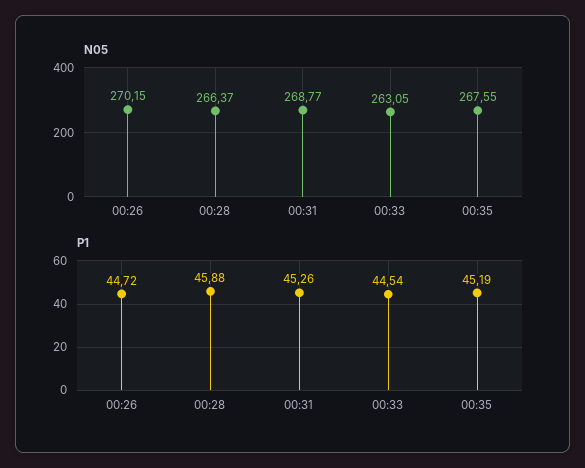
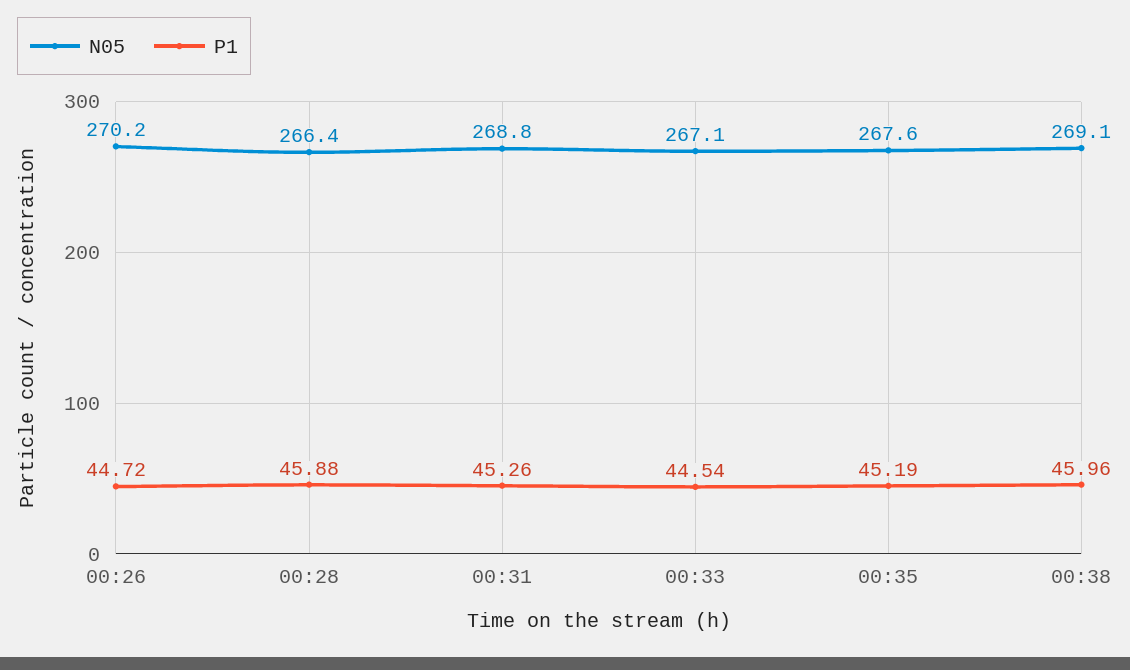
N05, 00:33: 263.05 -> 267.1
N05, 00:38: none -> 269.1
P1, 00:38: none -> 45.96

